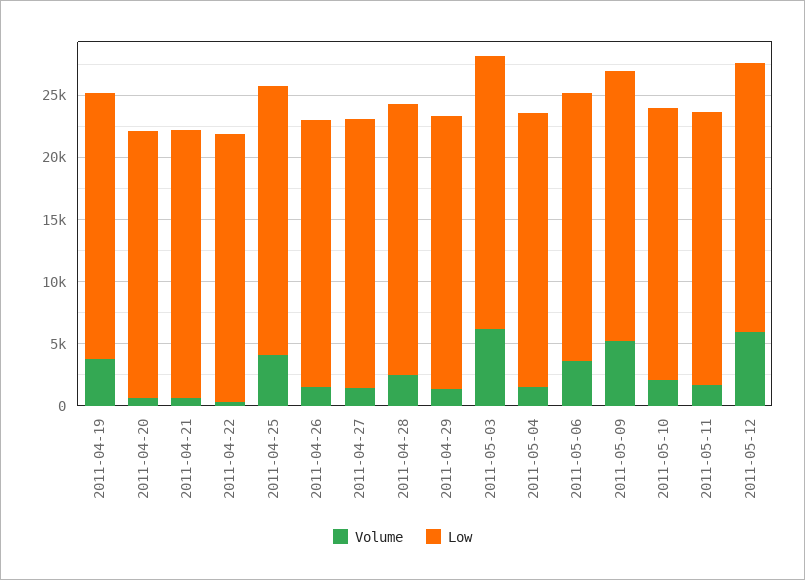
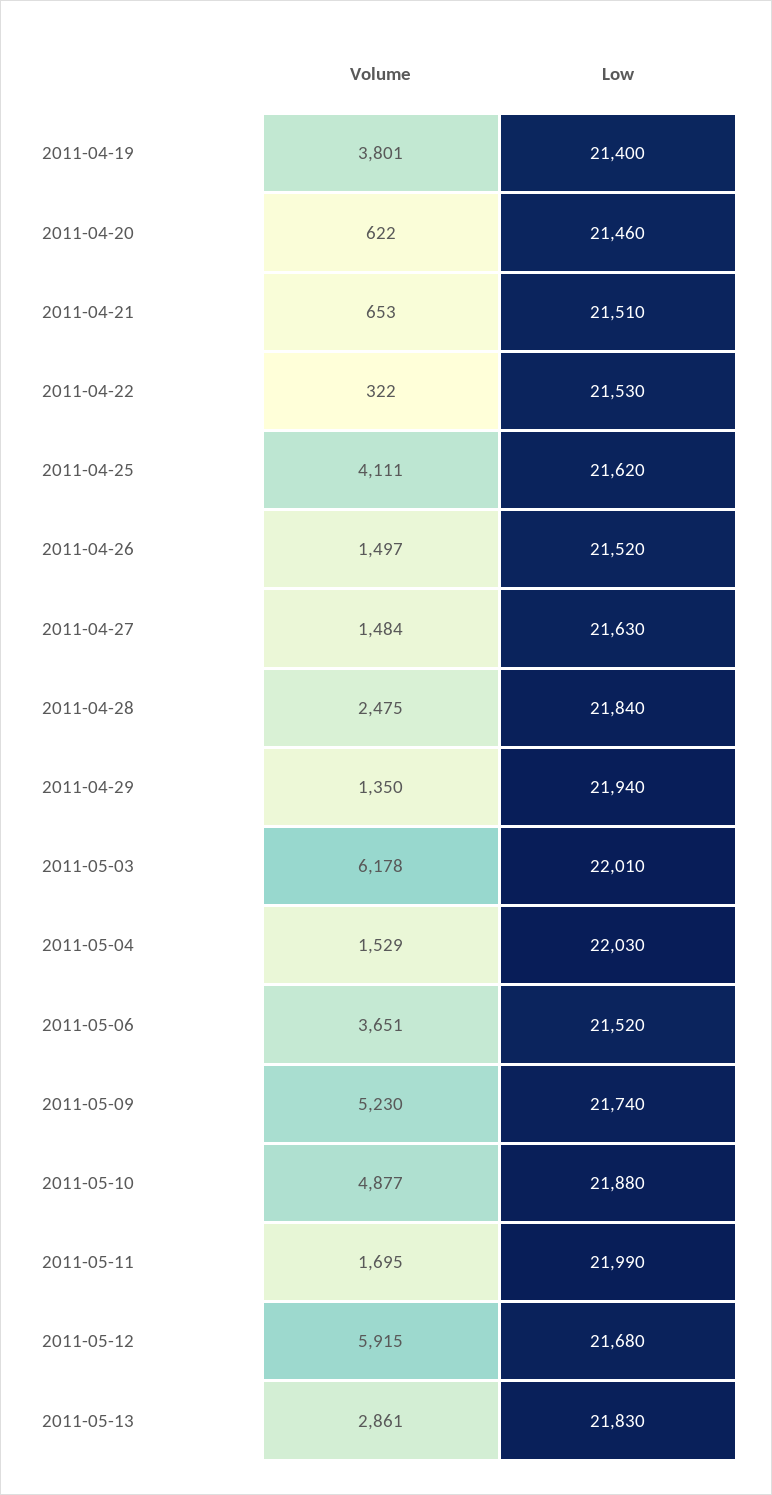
Volume, 2011-05-10: 2000 -> 4877
Volume, 2011-05-13: none -> 2861
Low, 2011-05-13: none -> 21830

